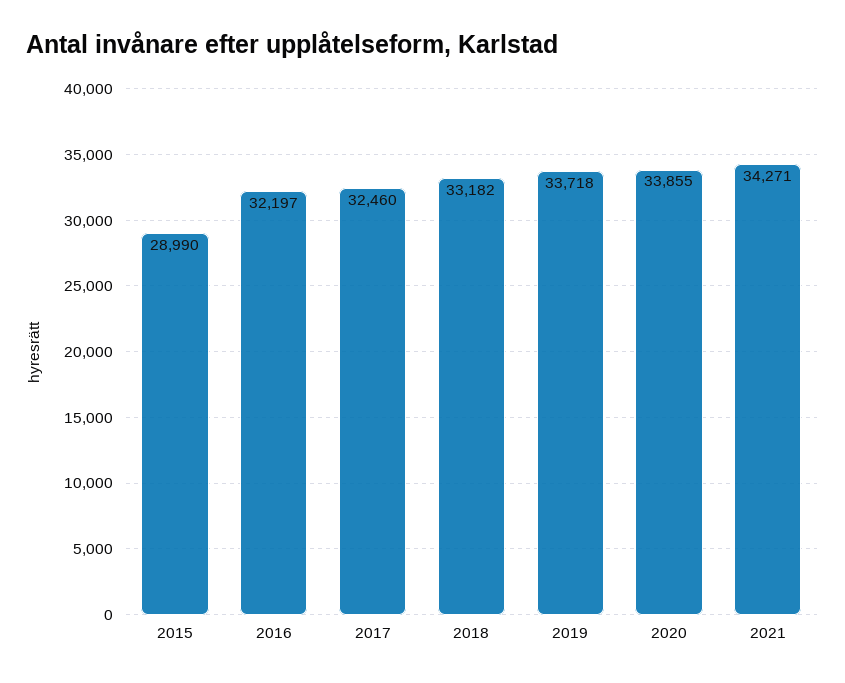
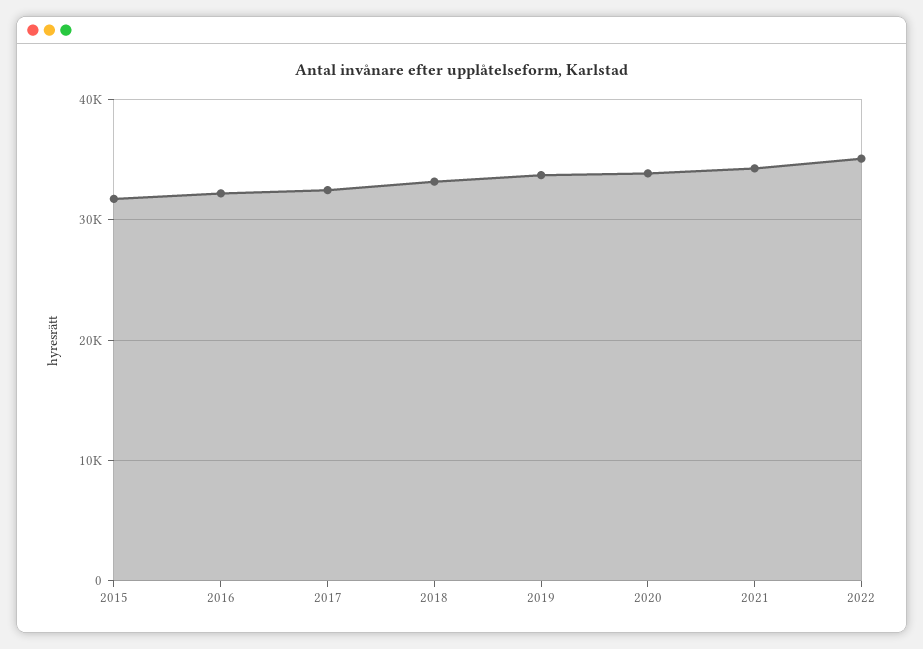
2015: 28990 -> 32000
2022: none -> 35000

